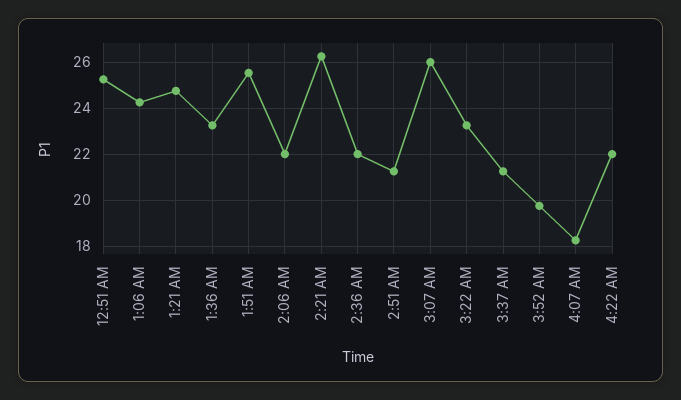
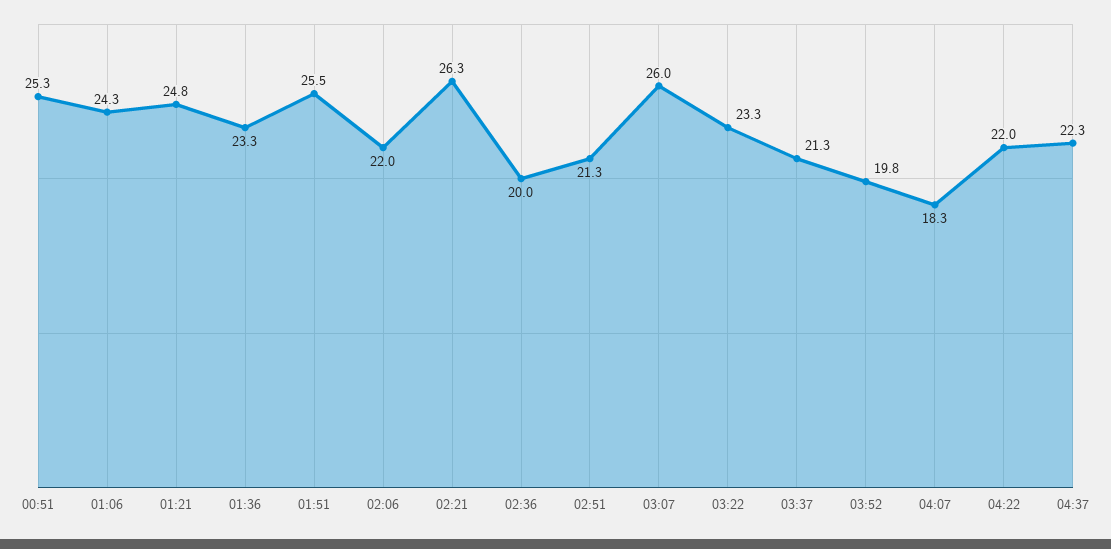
2:36 AM: 22 -> 20
04:37: none -> 22.3

